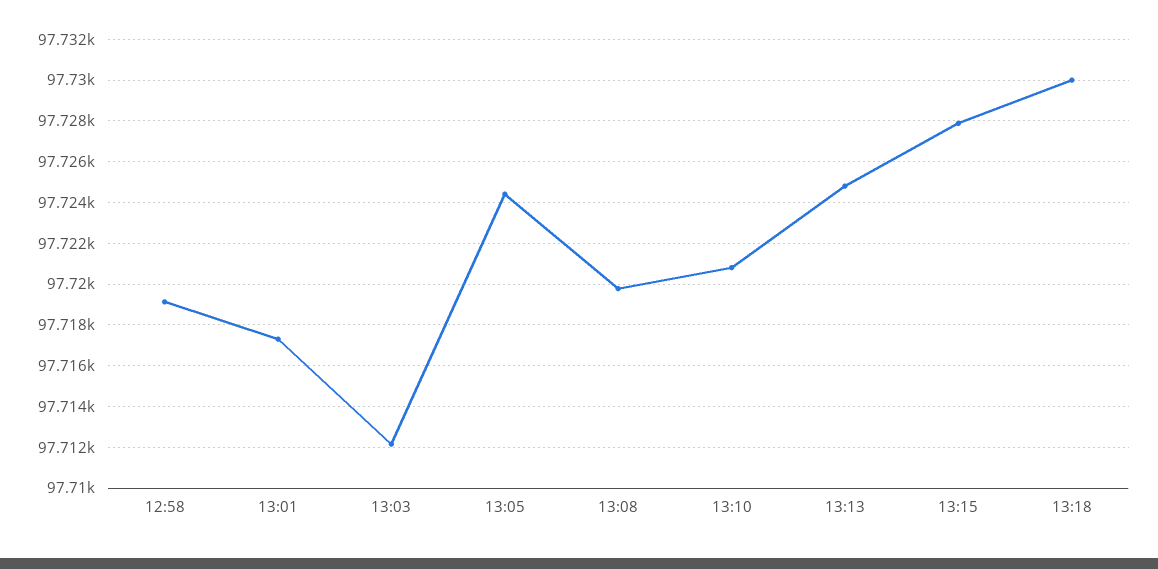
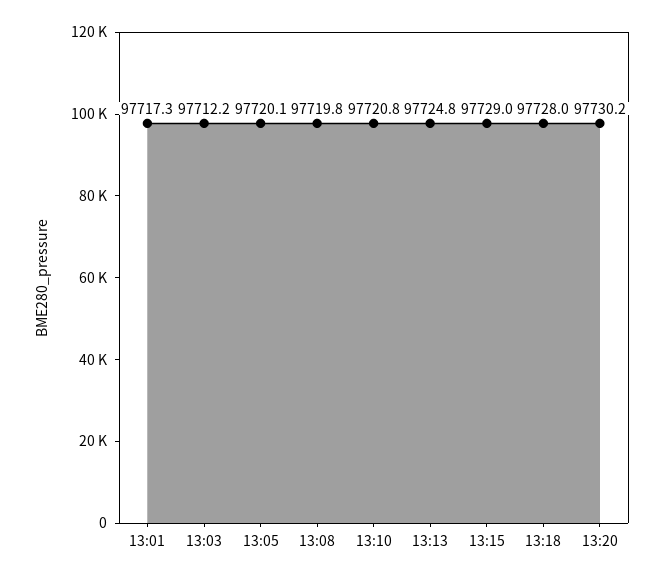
12:58: 97719 -> none
13:05: 97724.5 -> 97720.1
13:15: 97728 -> 97729
13:18: 97730 -> 97728
13:20: none -> 97730.2

